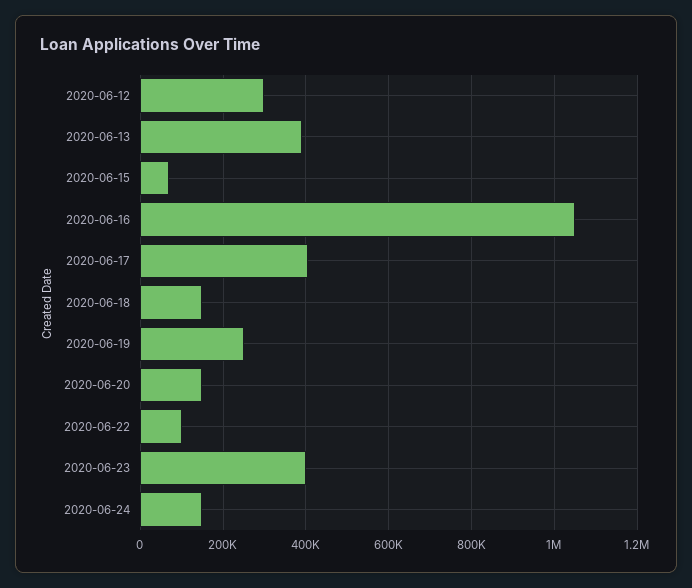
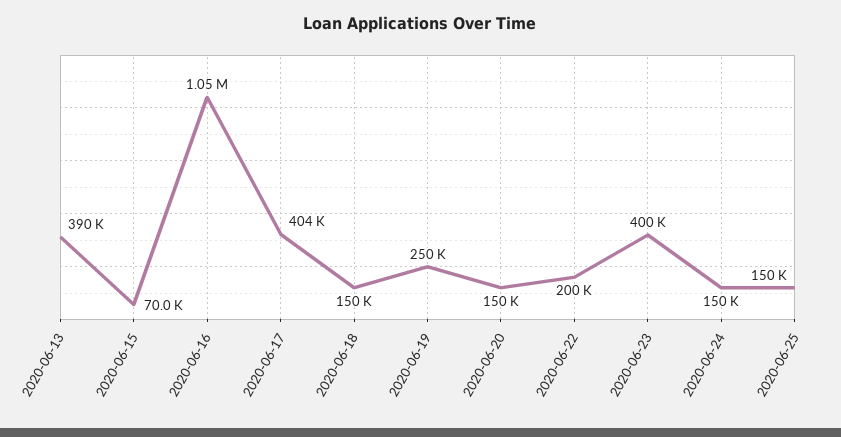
2020-06-12: 300000 -> none
2020-06-22: 100000 -> 200000
2020-06-25: none -> 150000

